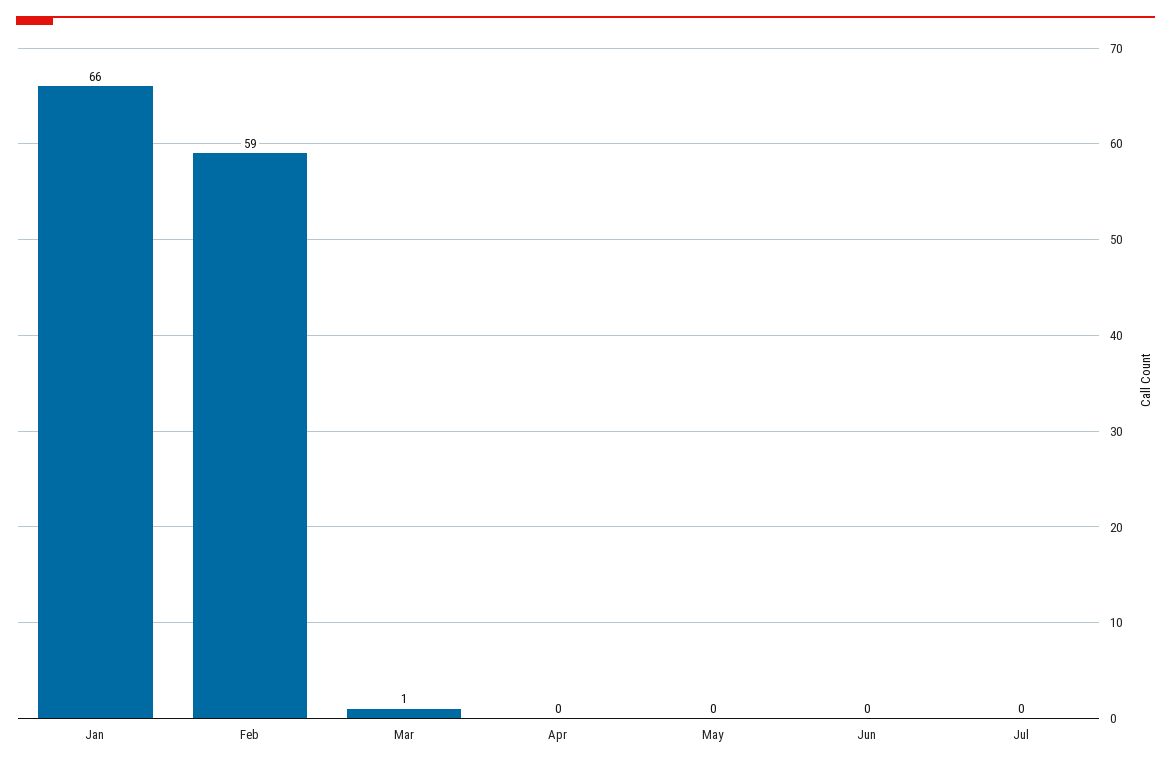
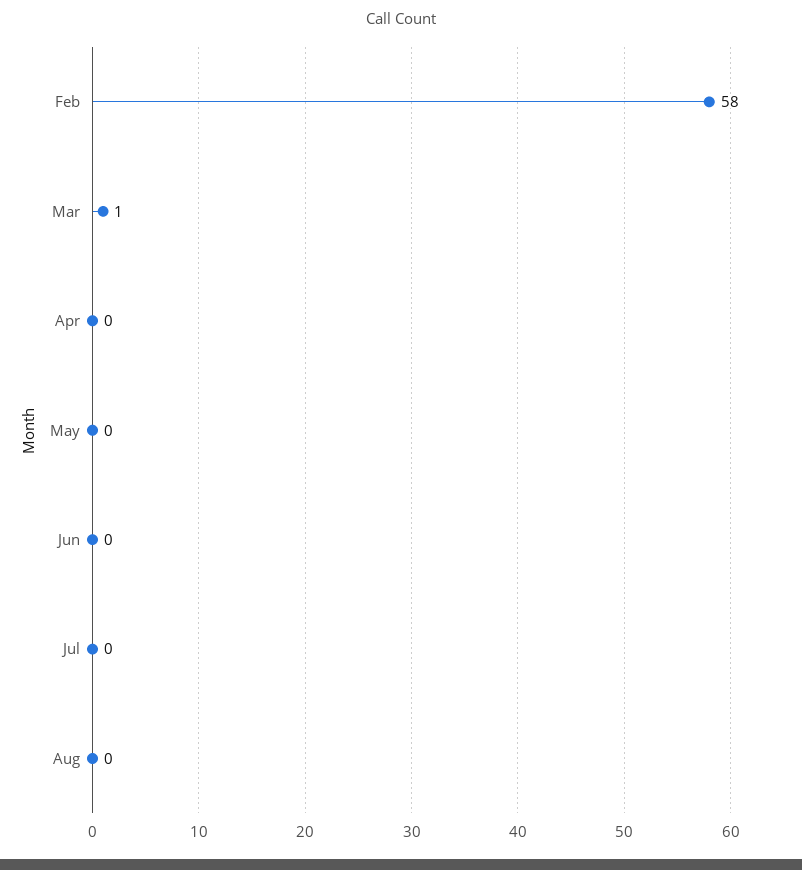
Jan: 66 -> none
Feb: 59 -> 58
Aug: none -> 0

